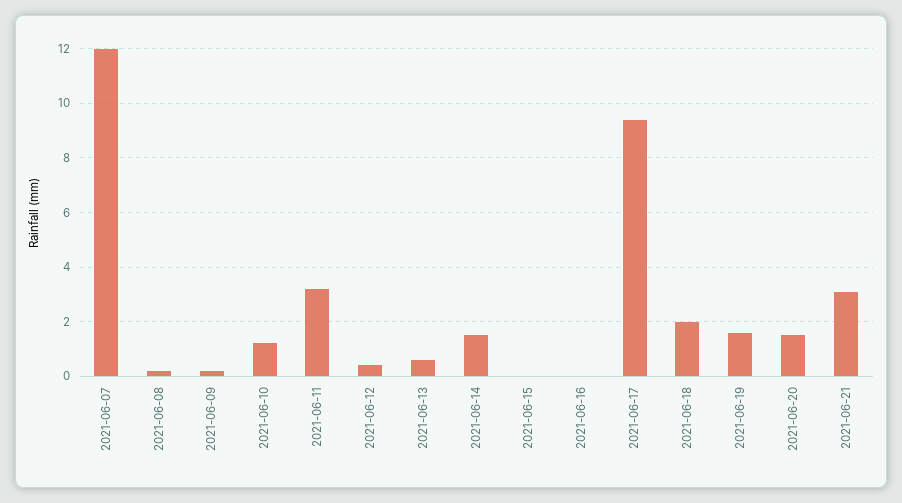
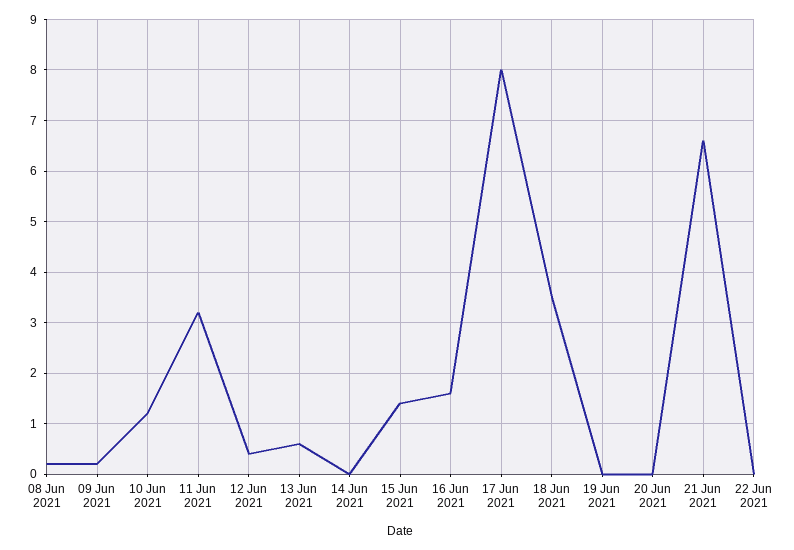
2021-06-07: 12 -> none
2021-06-14: 1.5 -> 0
2021-06-15: 0 -> 1.5
2021-06-16: 0 -> 1.5
2021-06-17: 9.5 -> 8
2021-06-18: 2 -> 3.5
2021-06-19: 1.5 -> 0
2021-06-20: 1.5 -> 0
2021-06-21: 3 -> 6.5
22 Jun 2021: none -> 0

